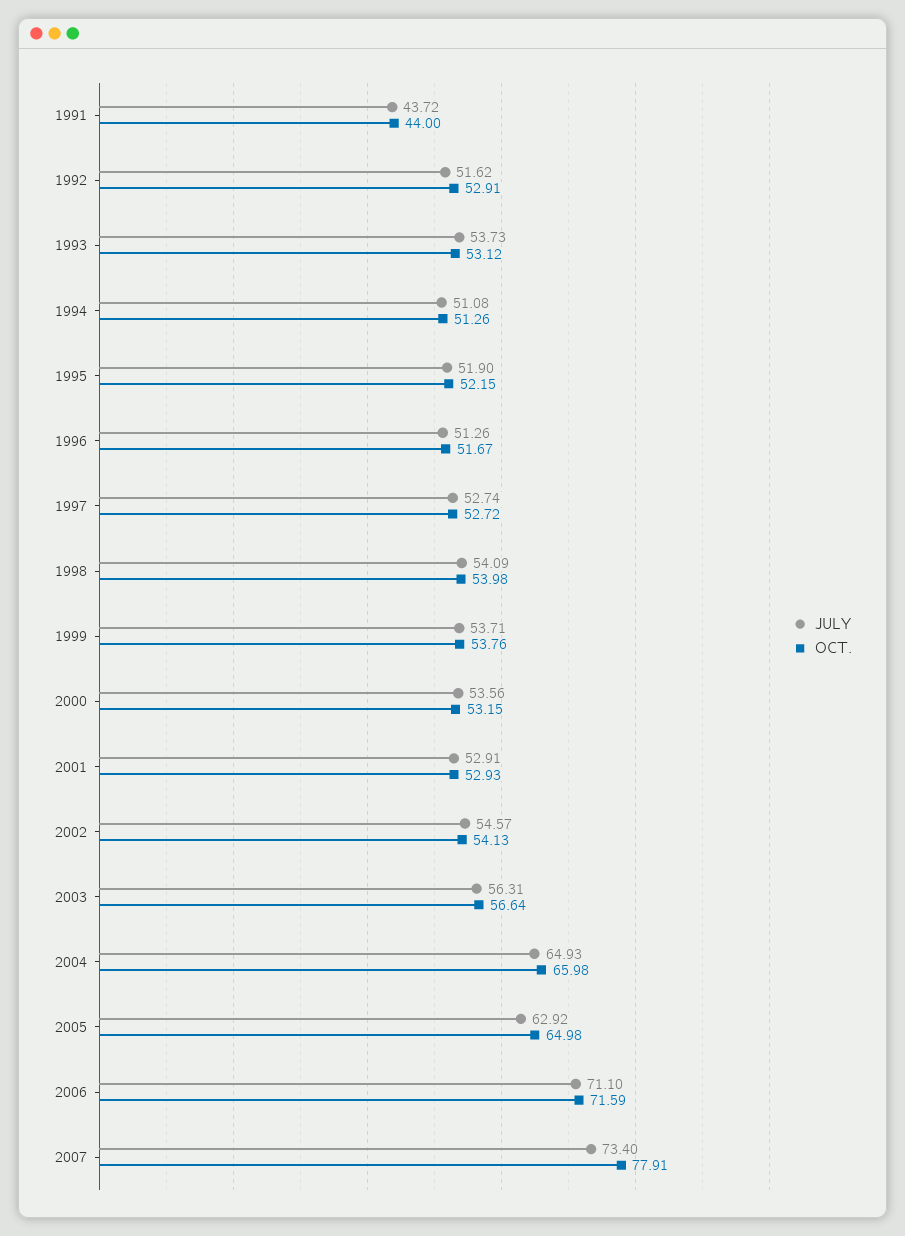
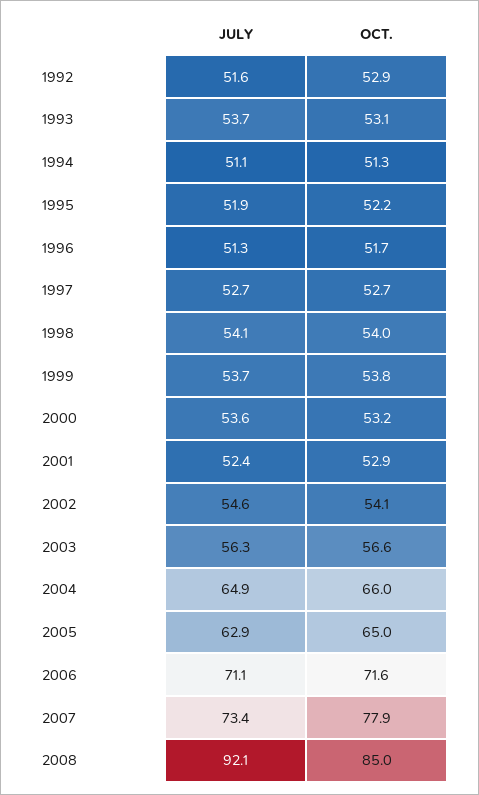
JULY, 1991: 43.72 -> none
OCT., 1991: 44 -> none
JULY, 2001: 52.91 -> 52.4
JULY, 2008: none -> 92.1
OCT., 2008: none -> 85

